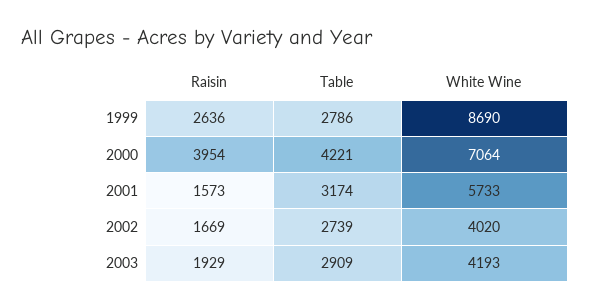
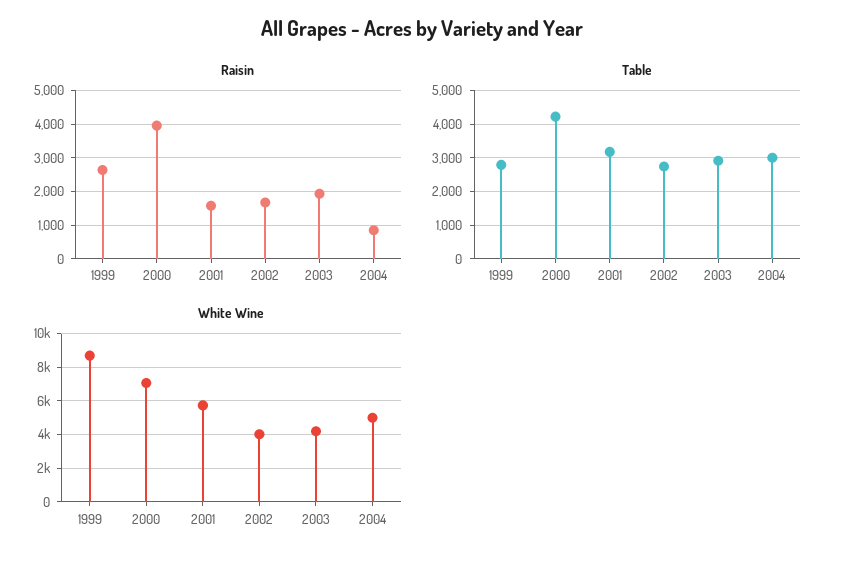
Raisin, 2004: none -> 800
Table, 2004: none -> 3000
White Wine, 2004: none -> 5000

